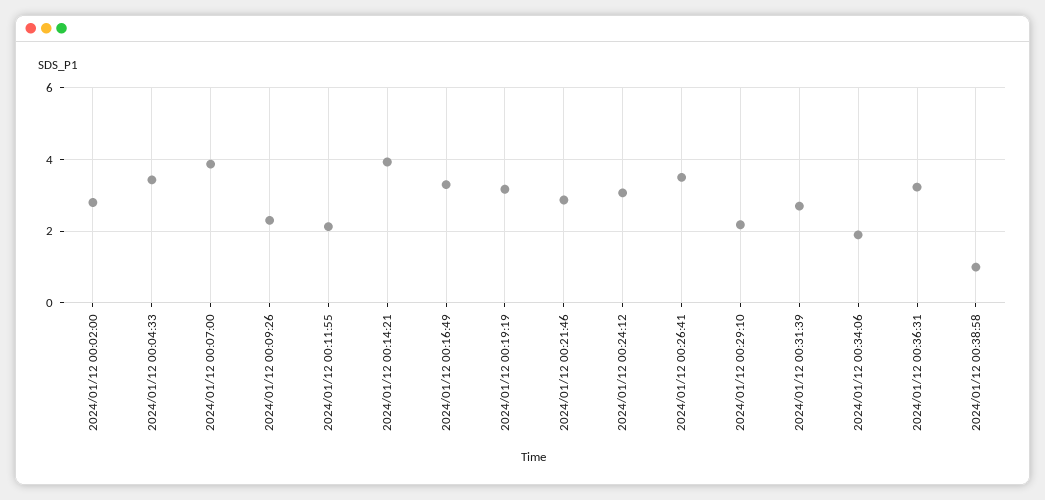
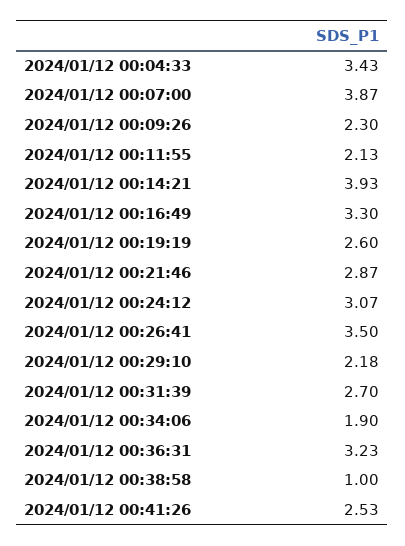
2024/01/12 00:02:00: 2.8 -> none
2024/01/12 00:19:19: 3.2 -> 2.6
2024/01/12 00:41:26: none -> 2.53

